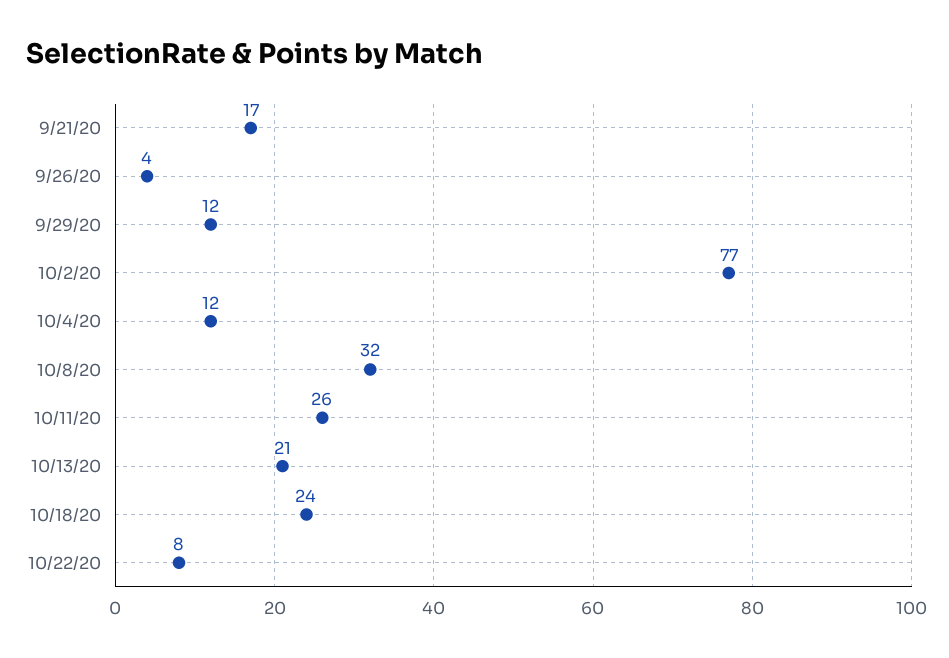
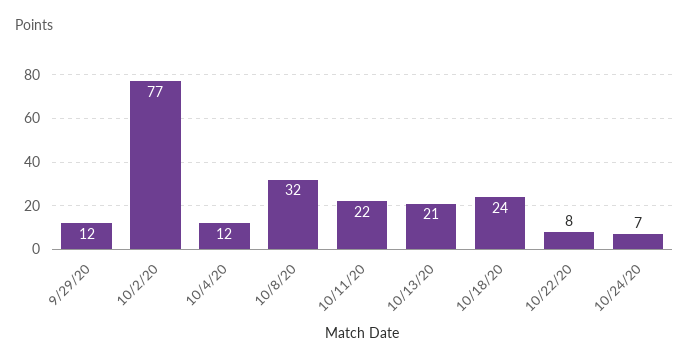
9/21/20: 17 -> none
9/26/20: 4 -> none
10/11/20: 26 -> 22
10/24/20: none -> 7

